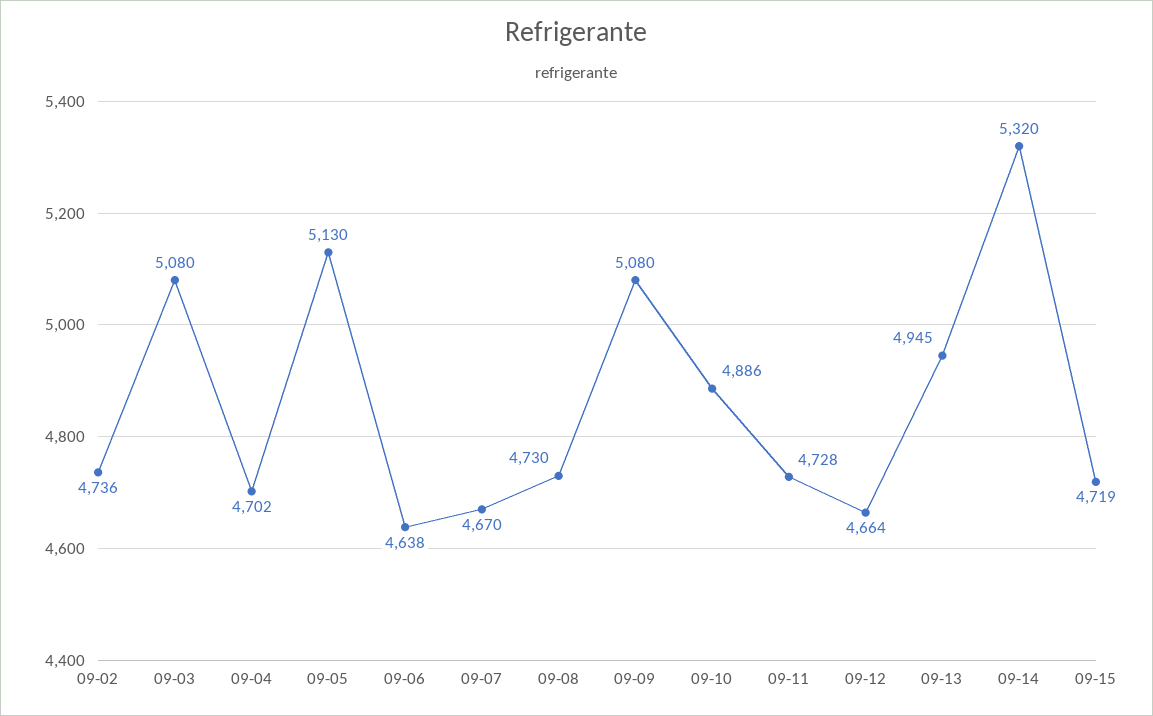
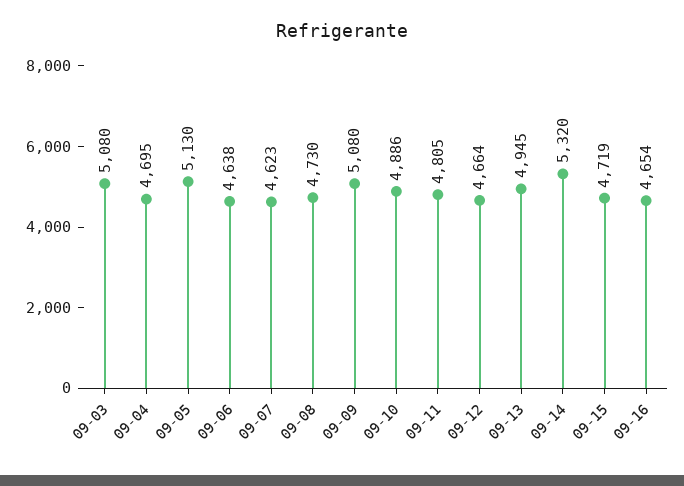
09-02: 4736 -> none
09-04: 4702 -> 4695
09-07: 4670 -> 4623
09-11: 4728 -> 4805
09-16: none -> 4654

